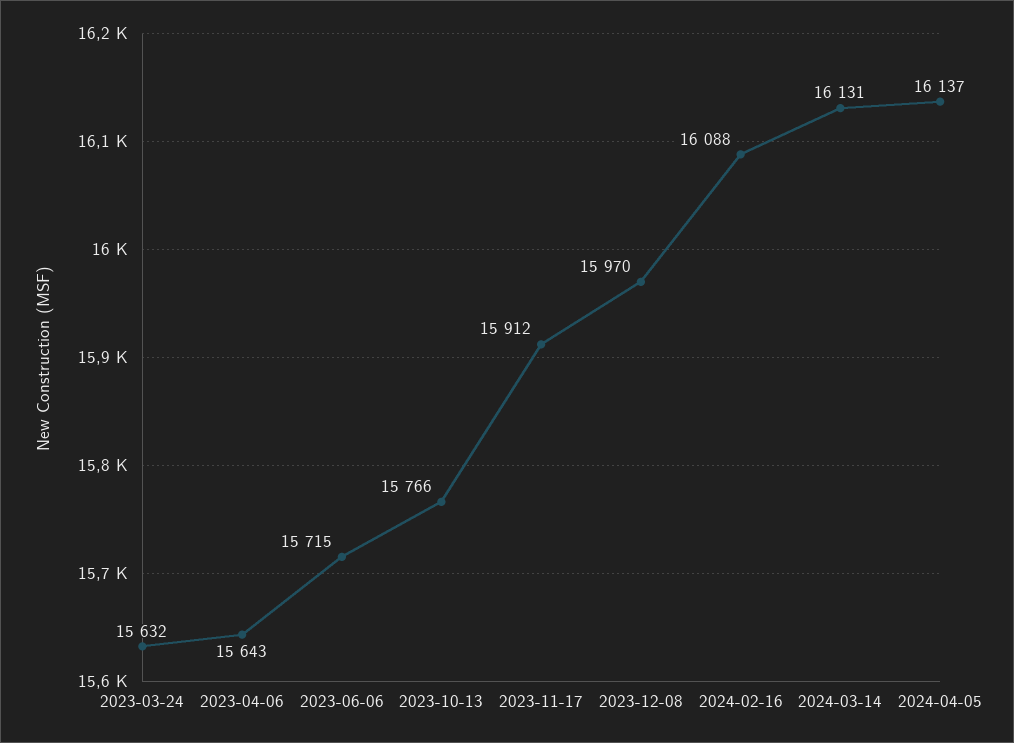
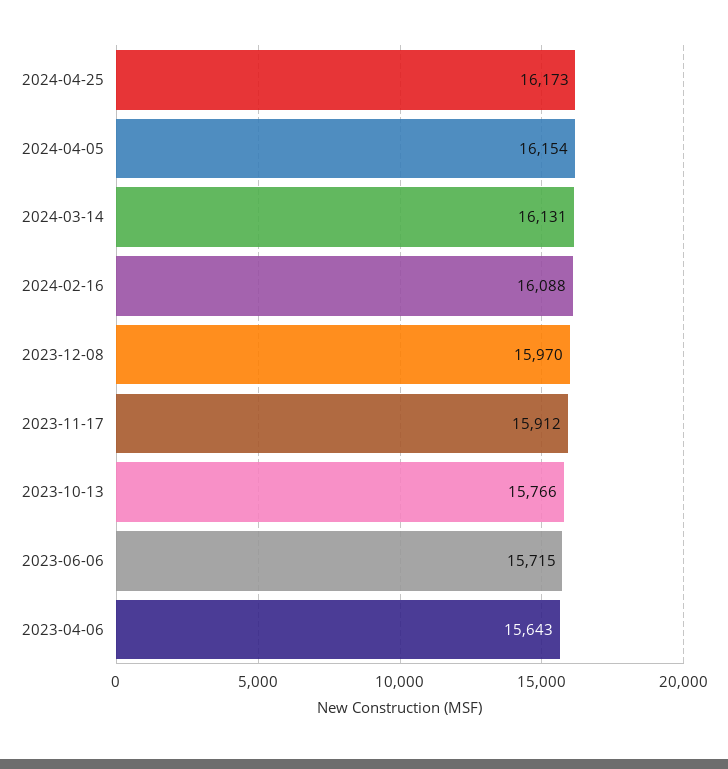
2023-03-24: 15632 -> none
2024-04-05: 16137 -> 16154
2024-04-25: none -> 16173

